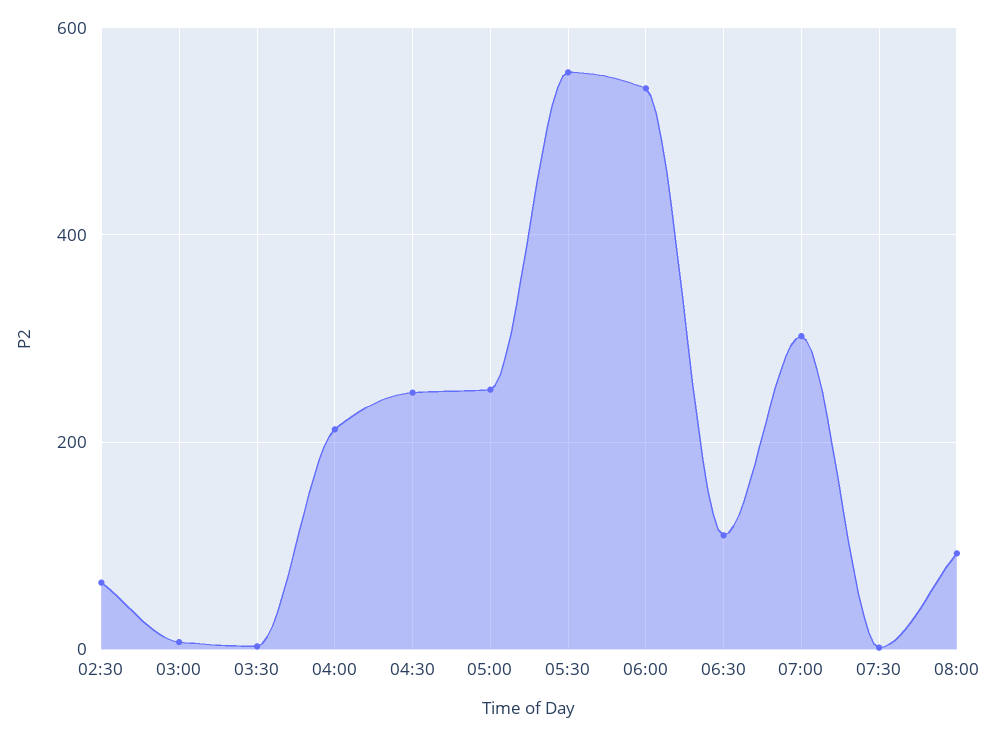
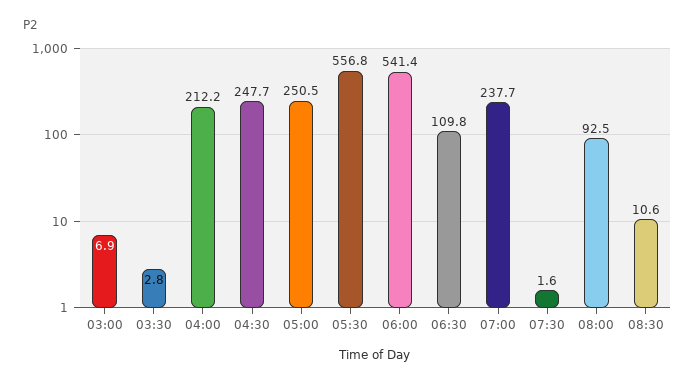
02:30: 60 -> none
07:00: 300 -> 237.7
08:30: none -> 10.6

